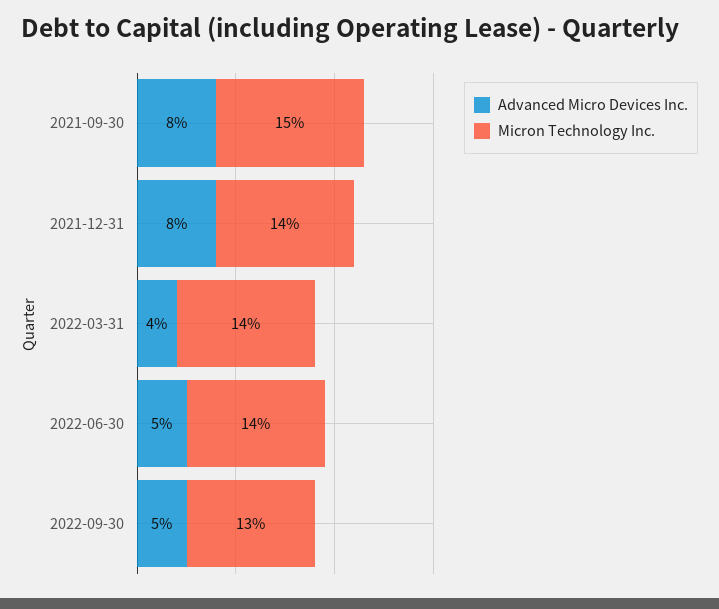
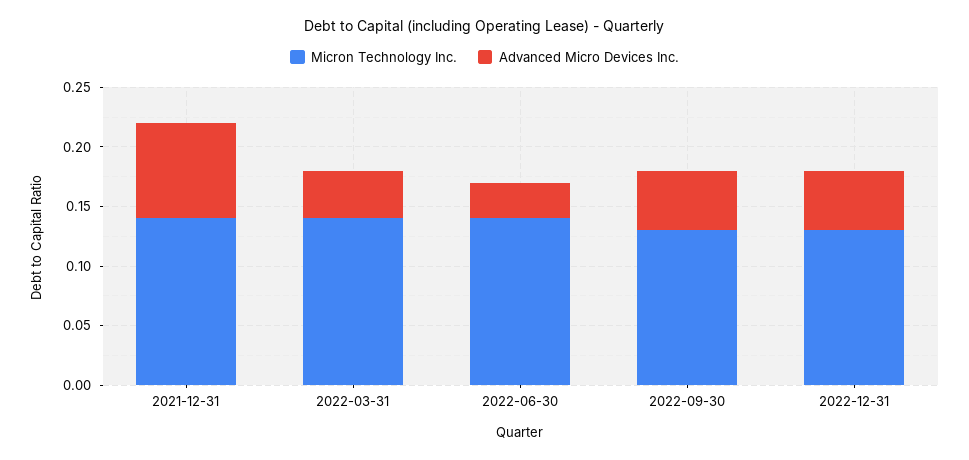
Advanced Micro Devices Inc., 2021-09-30: 0.08 -> none
Micron Technology Inc., 2021-09-30: 0.15 -> none
Advanced Micro Devices Inc., 2022-06-30: 0.05 -> 0.03
Micron Technology Inc., 2022-12-31: none -> 0.13
Advanced Micro Devices Inc., 2022-12-31: none -> 0.05

